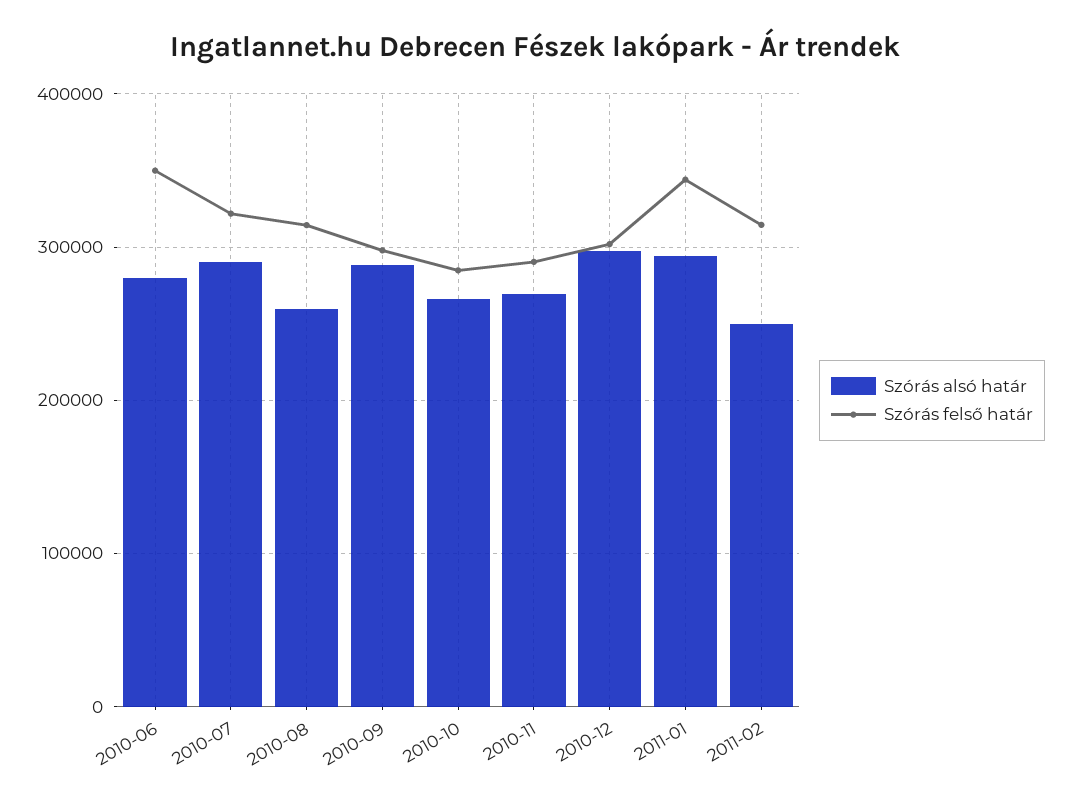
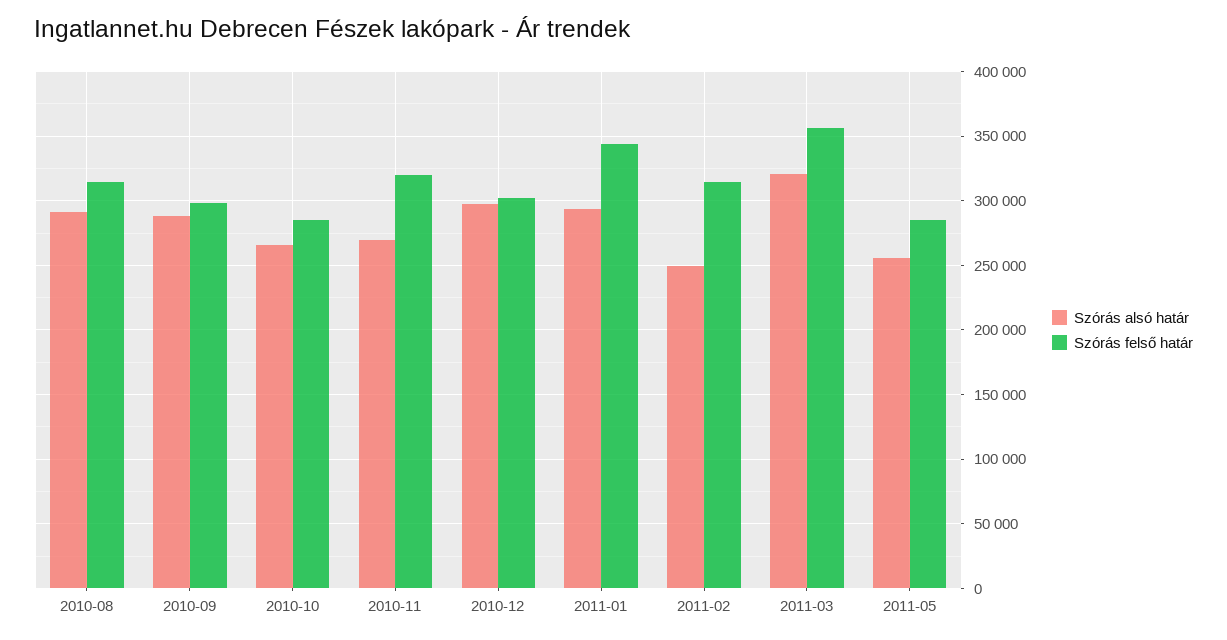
Szórás alsó határ, 2010-06: 280000 -> none
Szórás felső határ, 2010-06: 350000 -> none
Szórás alsó határ, 2010-07: 290000 -> none
Szórás felső határ, 2010-07: 320000 -> none
Szórás alsó határ, 2010-08: 260000 -> 290000
Szórás felső határ, 2010-11: 290000 -> 320000
Szórás alsó határ, 2011-03: none -> 320000
Szórás felső határ, 2011-03: none -> 355000
Szórás alsó határ, 2011-05: none -> 255000
Szórás felső határ, 2011-05: none -> 285000

